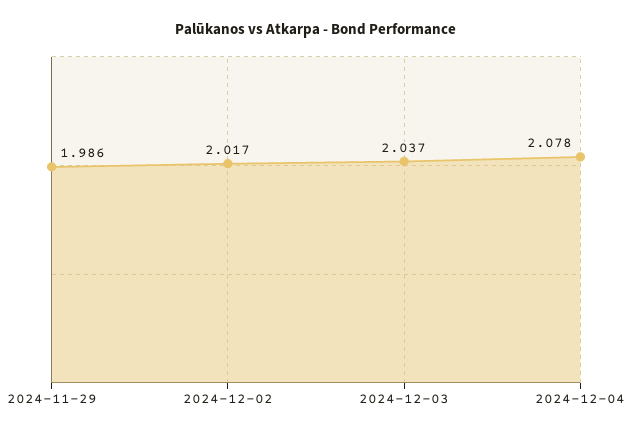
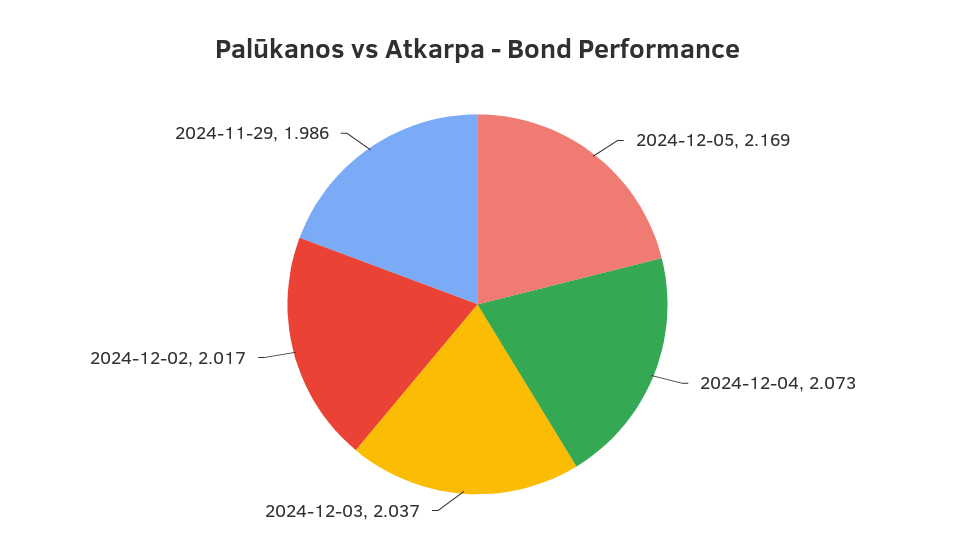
2024-12-04: 2.078 -> 2.073
2024-12-05: none -> 2.169

